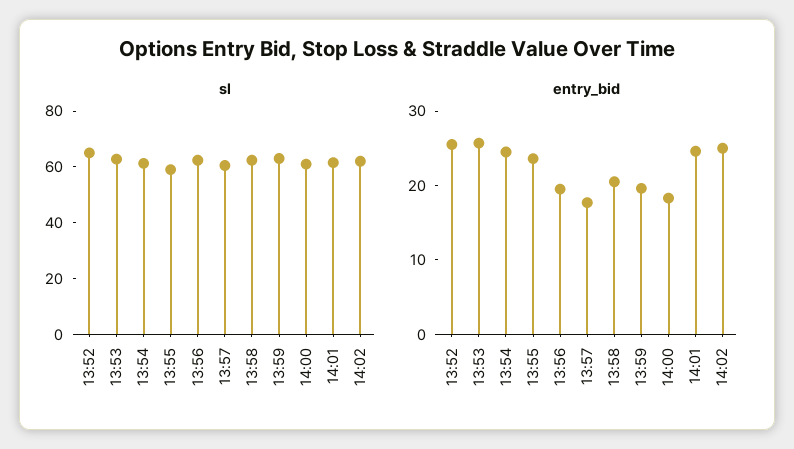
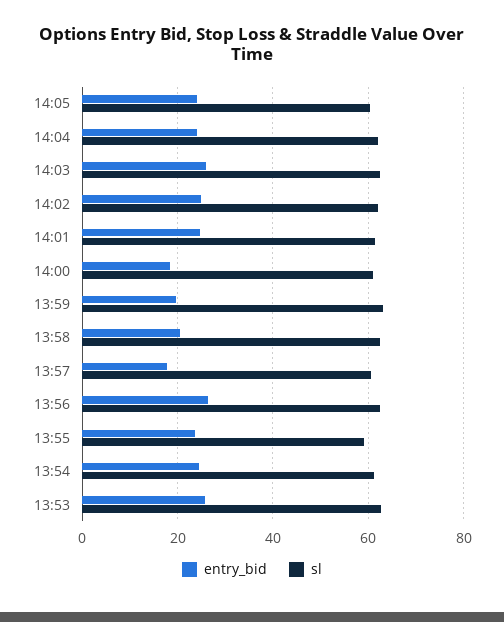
sl, 13:52: 65 -> none
entry_bid, 13:52: 26 -> none
entry_bid, 13:56: 20 -> 26
entry_bid, 14:05: none -> 24
sl, 14:05: none -> 60
entry_bid, 14:04: none -> 24
sl, 14:04: none -> 62
entry_bid, 14:03: none -> 26
sl, 14:03: none -> 62

